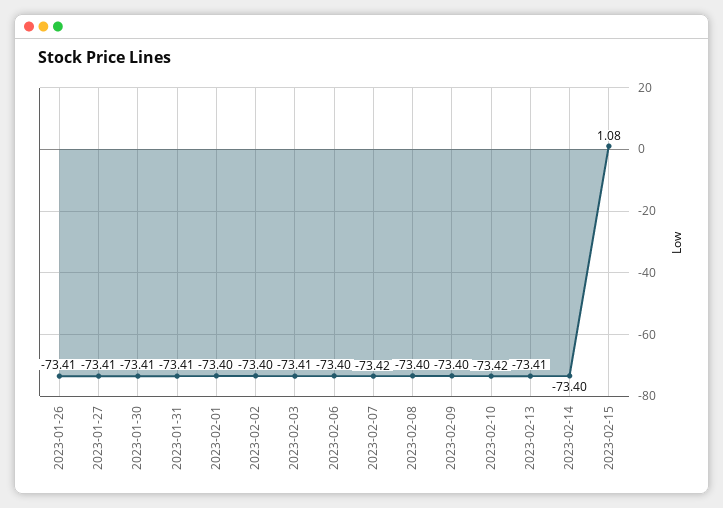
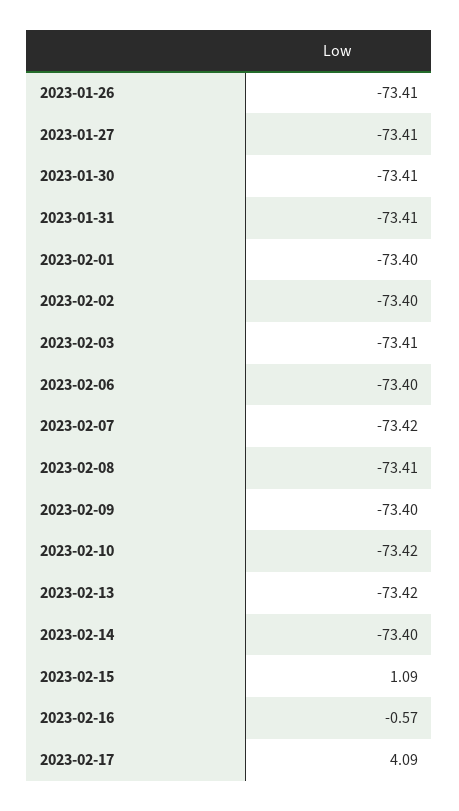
2023-02-08: -73.4 -> -73.41
2023-02-13: -73.41 -> -73.42
2023-02-15: 1.08 -> 1.09
2023-02-16: none -> -0.57
2023-02-17: none -> 4.09

